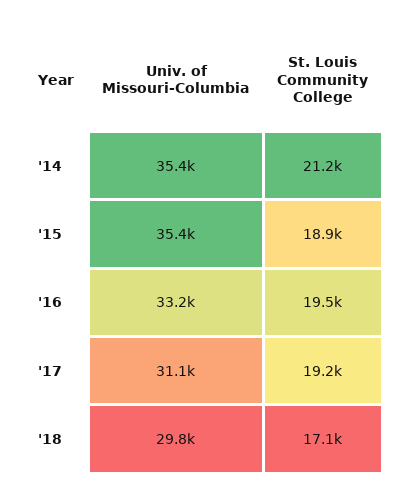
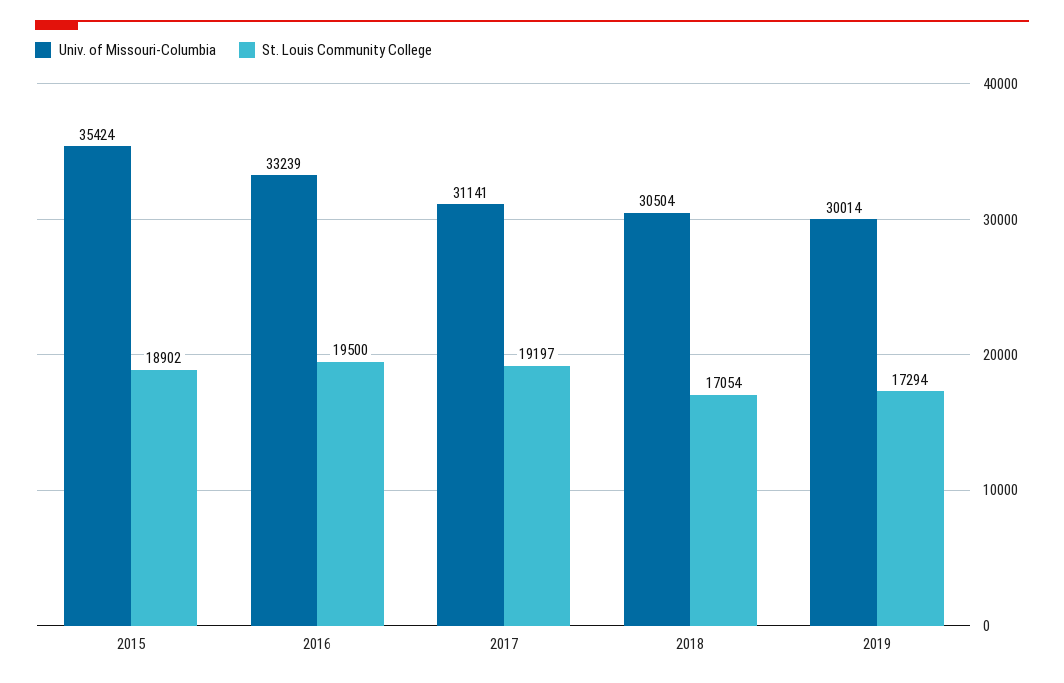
Univ. of Missouri-Columbia, '14: 35400 -> none
St. Louis Community College, '14: 21200 -> none
Univ. of Missouri-Columbia, '18: 29800 -> 30504
Univ. of Missouri-Columbia, 2019: none -> 30014
St. Louis Community College, 2019: none -> 17294

